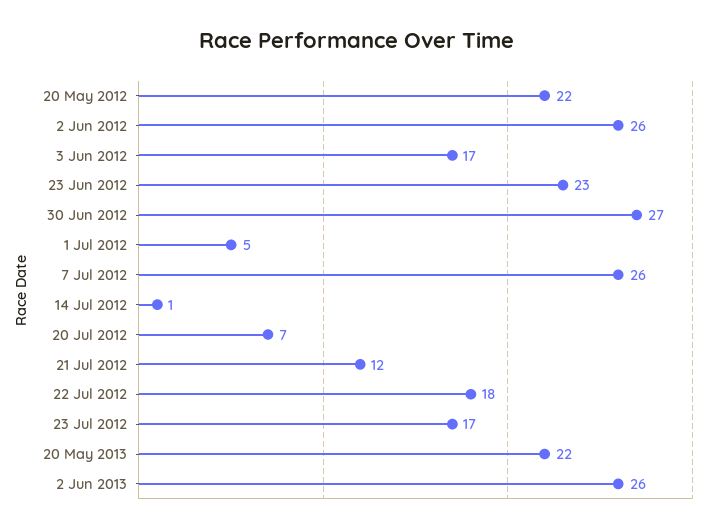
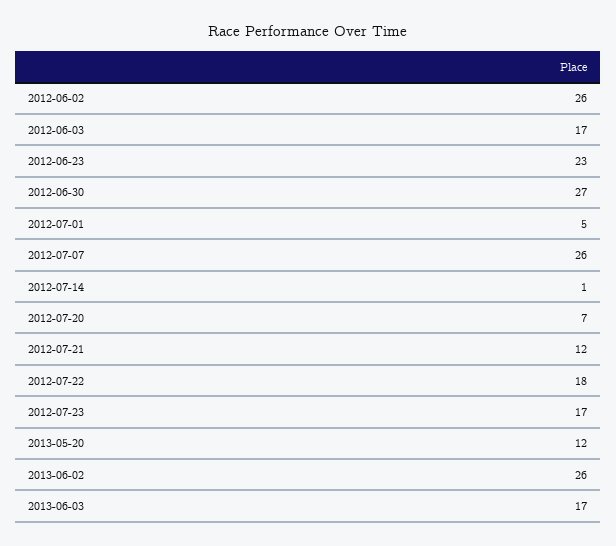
20 May 2012: 22 -> none
20 May 2013: 22 -> 12
2013-06-03: none -> 17

